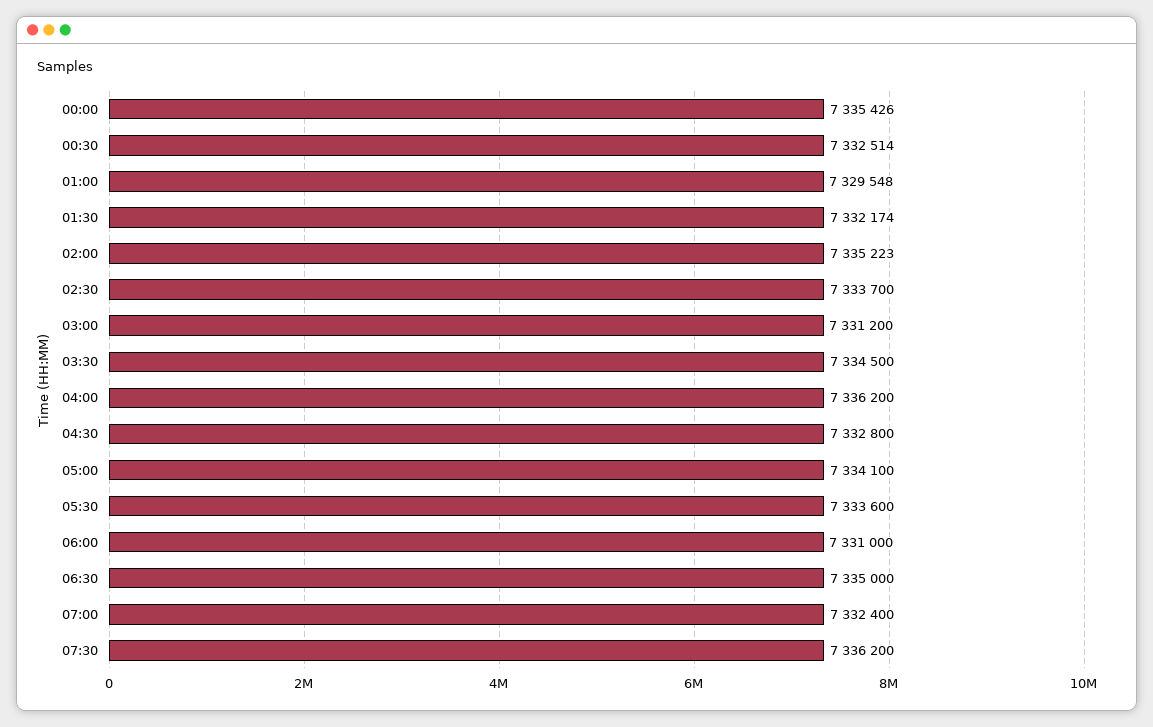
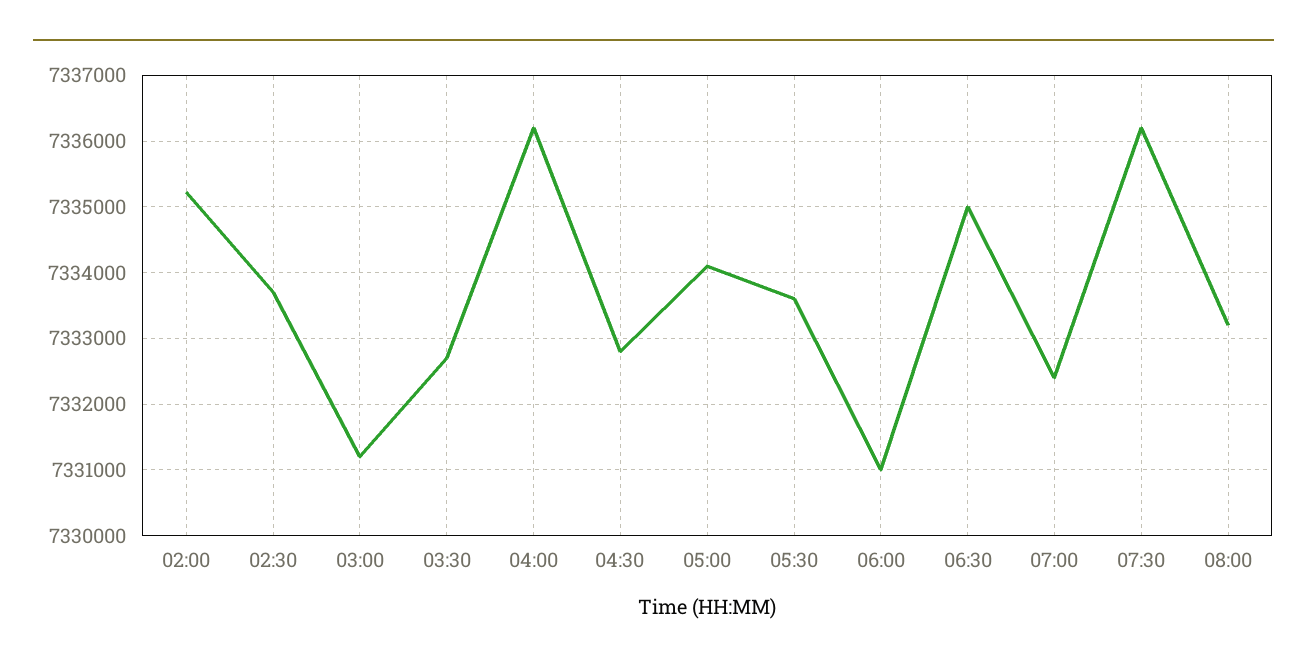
00:00: 7335426 -> none
00:30: 7332514 -> none
01:00: 7329548 -> none
01:30: 7332174 -> none
03:30: 7334500 -> 7332700
08:00: none -> 7333200

